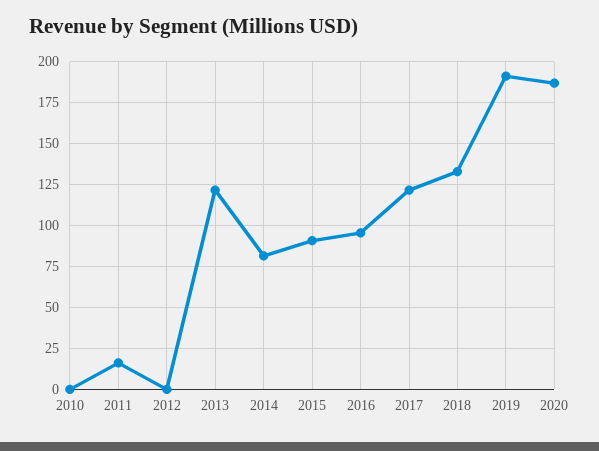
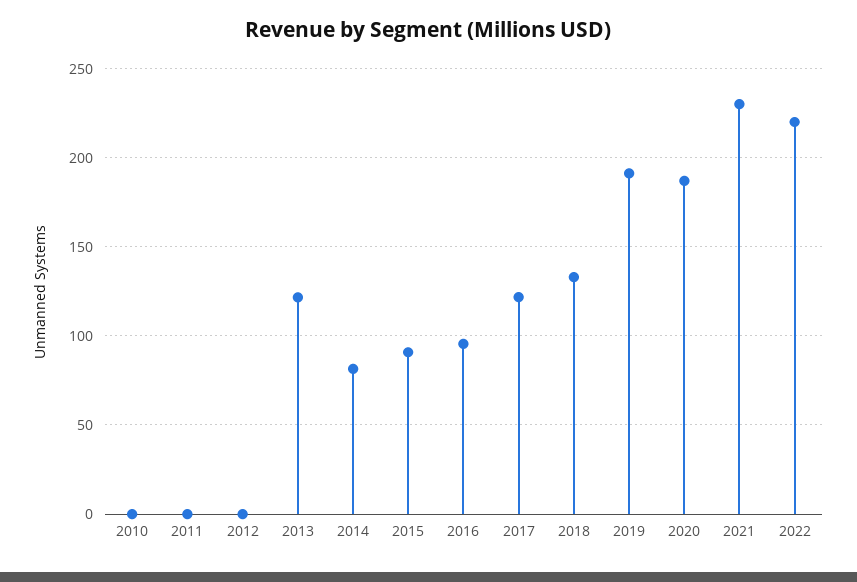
2011: 15 -> 0
2021: none -> 230
2022: none -> 220

